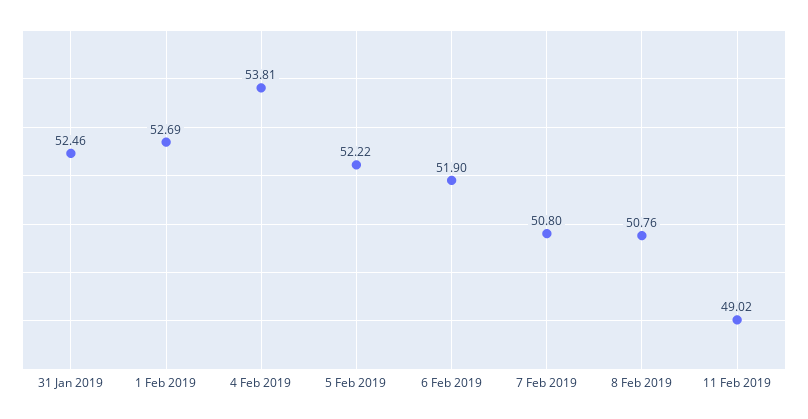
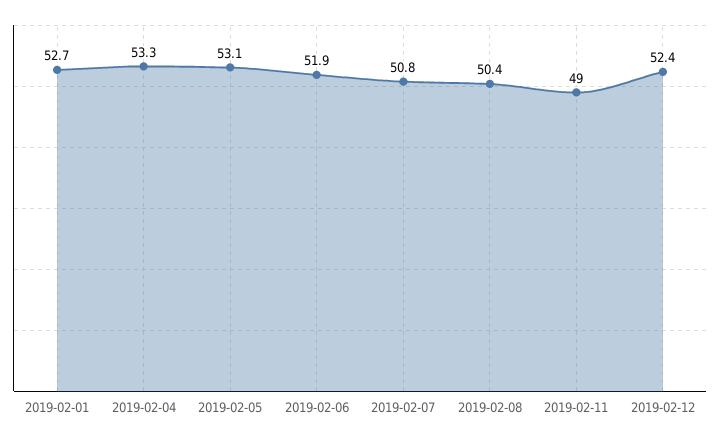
31 Jan 2019: 52.46 -> none
4 Feb 2019: 53.81 -> 53.3
5 Feb 2019: 52.22 -> 53.1
8 Feb 2019: 50.76 -> 50.4
2019-02-12: none -> 52.4

